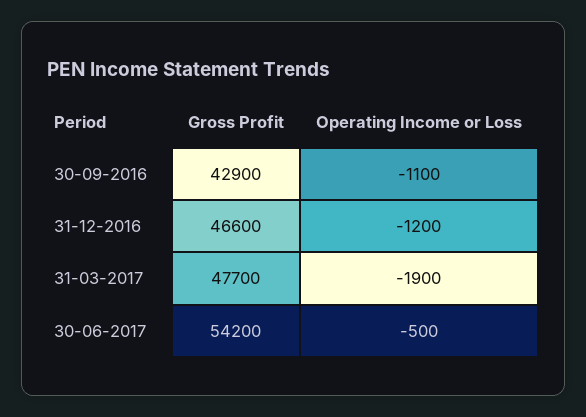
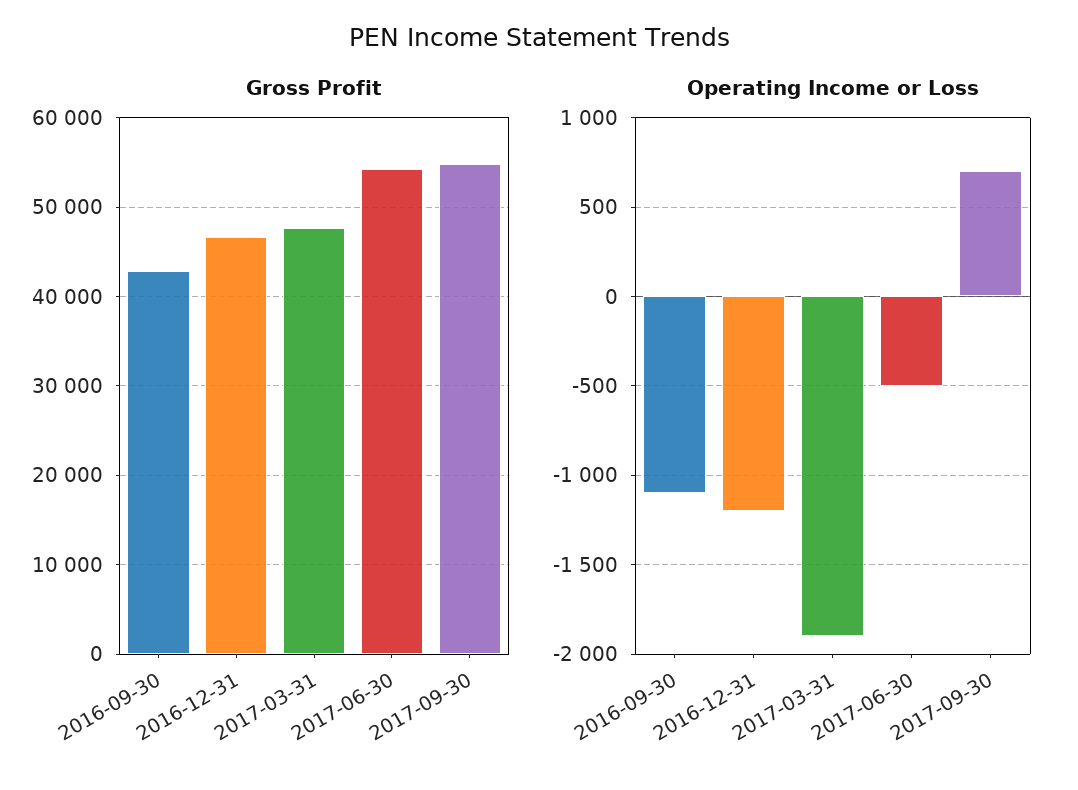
Gross Profit, 2017-09-30: none -> 55000
Operating Income or Loss, 2017-09-30: none -> 700

